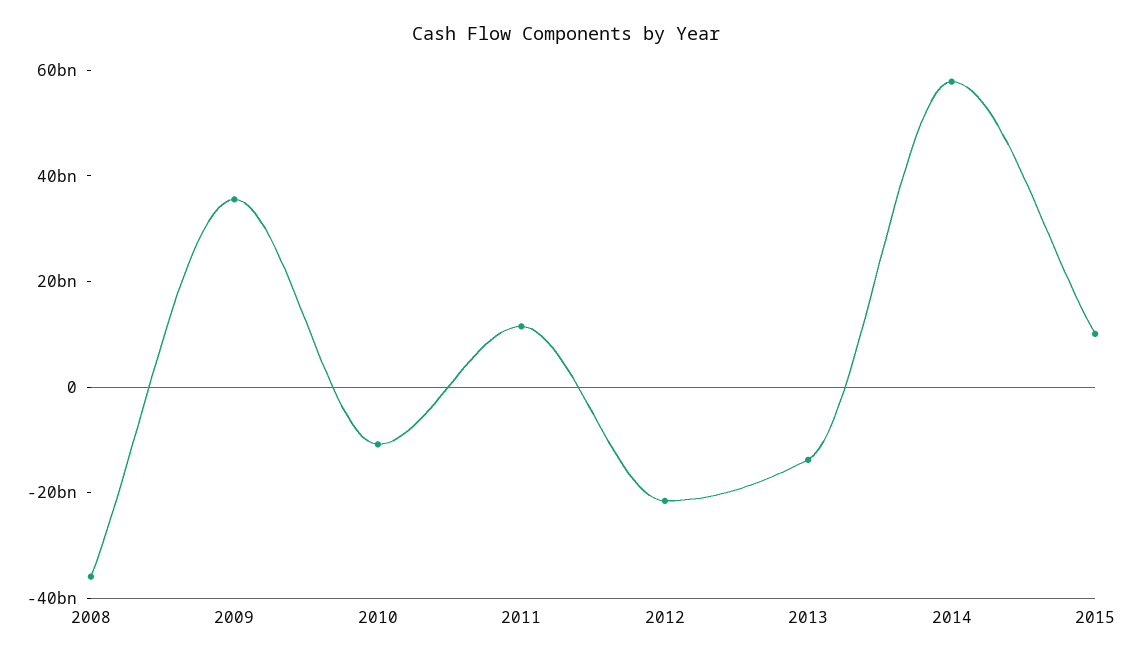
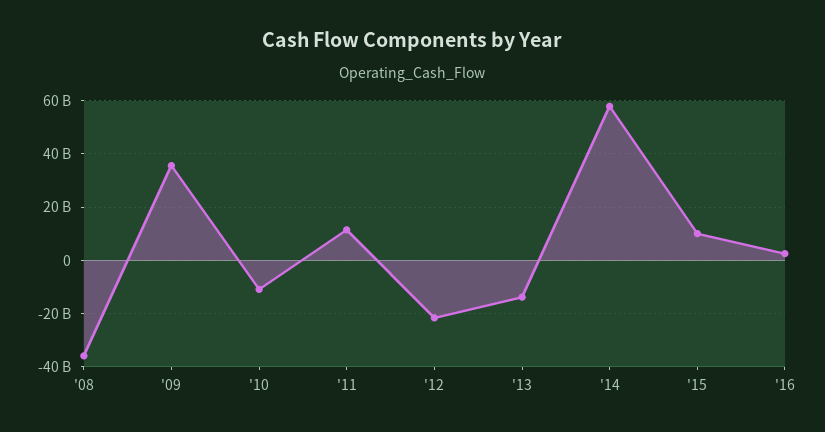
'16: none -> 2500000000

